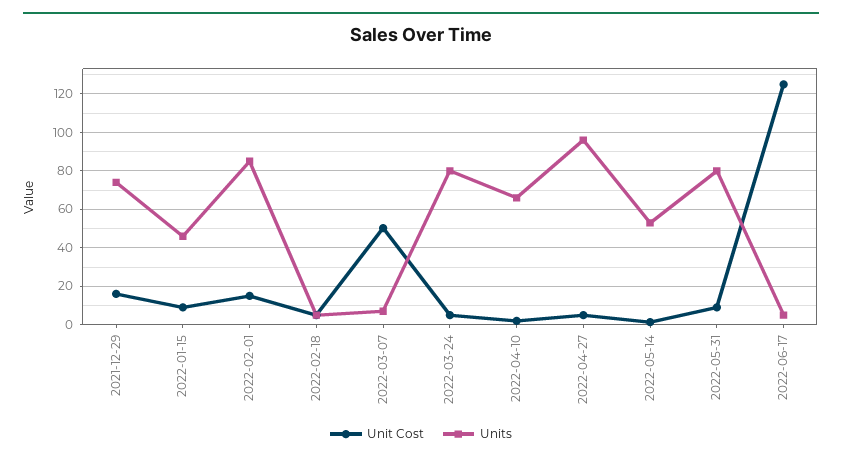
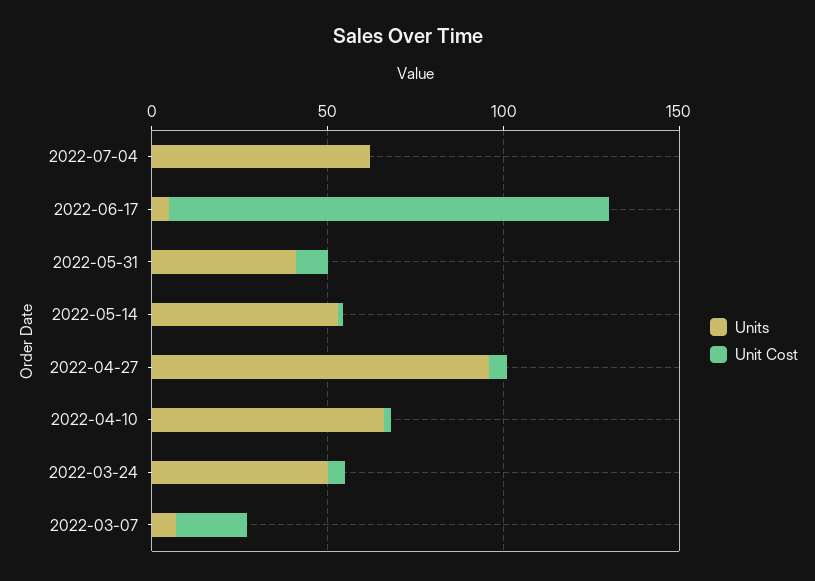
Unit Cost, 2021-12-29: 15 -> none
Units, 2021-12-29: 75 -> none
Unit Cost, 2022-01-15: 10 -> none
Units, 2022-01-15: 45 -> none
Unit Cost, 2022-02-01: 15 -> none
Units, 2022-02-01: 85 -> none
Unit Cost, 2022-02-18: 5 -> none
Units, 2022-02-18: 5 -> none
Unit Cost, 2022-03-07: 50 -> 20
Units, 2022-03-24: 80 -> 50
Units, 2022-05-31: 80 -> 40
Units, 2022-07-04: none -> 60
Unit Cost, 2022-07-04: none -> 0

